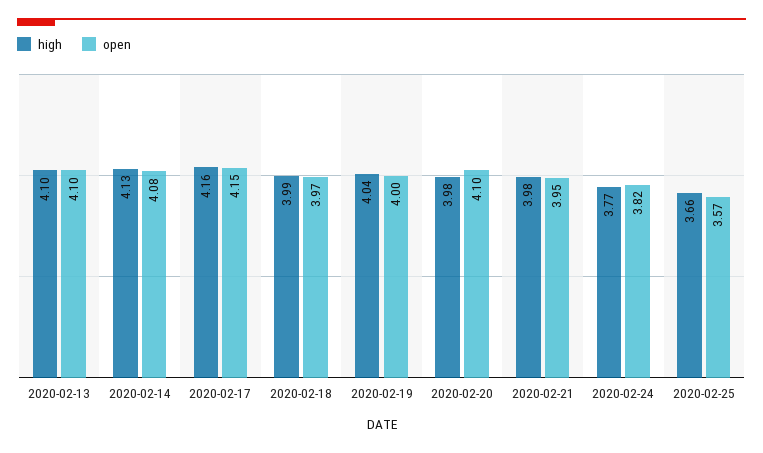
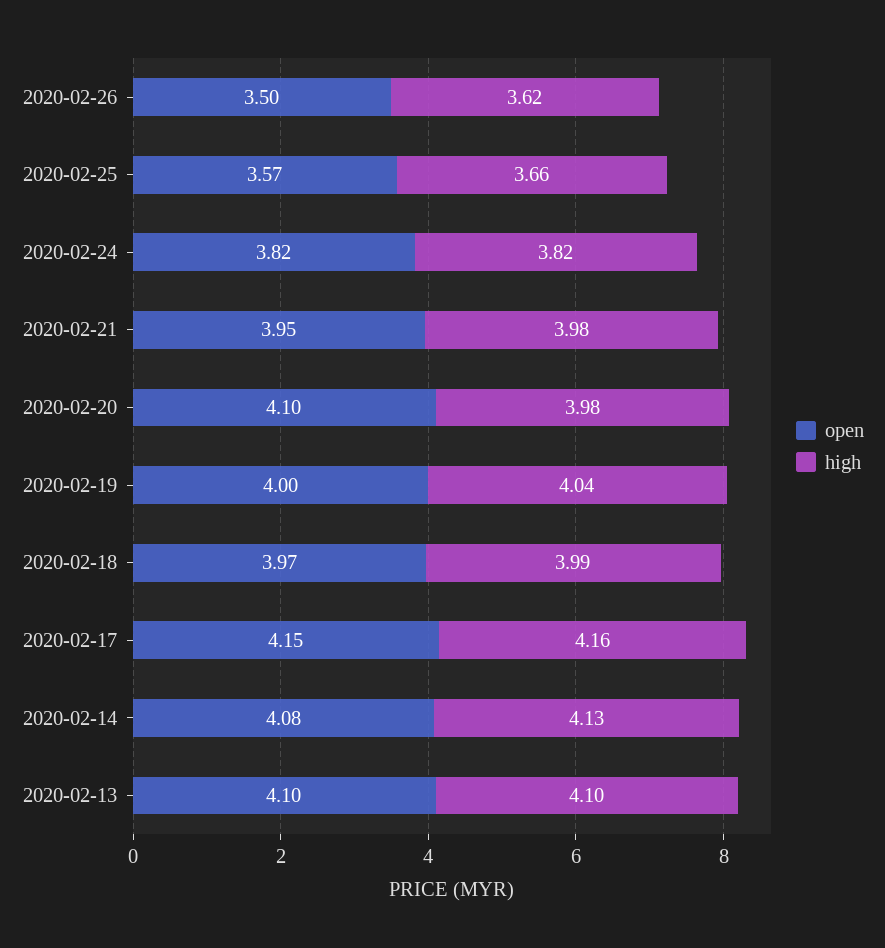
high, 2020-02-24: 3.77 -> 3.82
open, 2020-02-26: none -> 3.5
high, 2020-02-26: none -> 3.62

